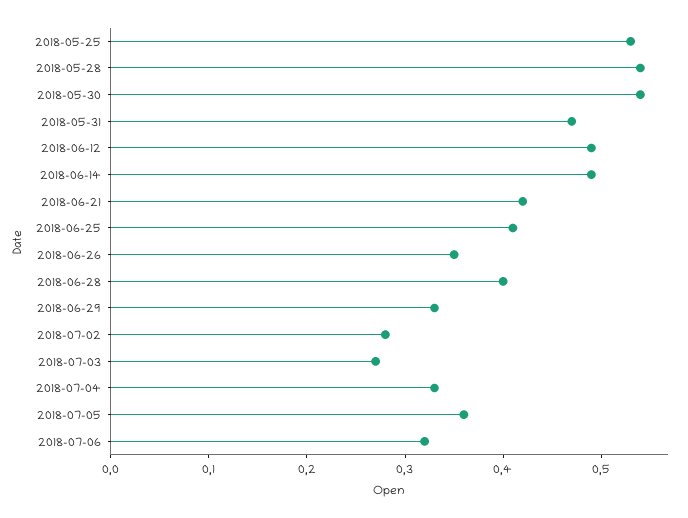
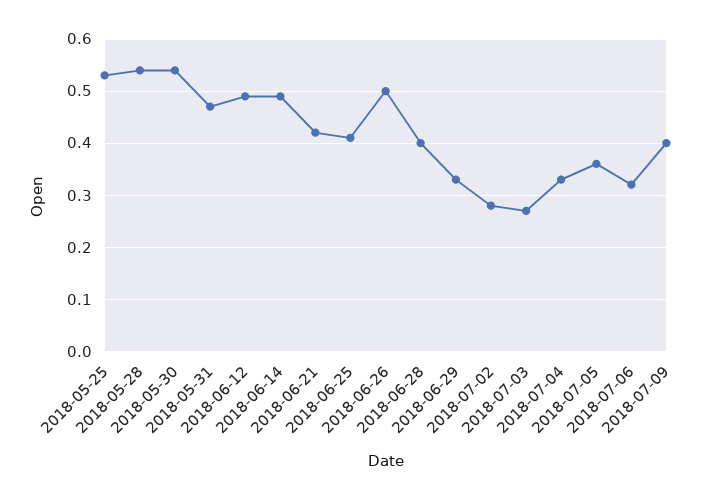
2018-06-26: 0.35 -> 0.5
2018-07-09: none -> 0.4

